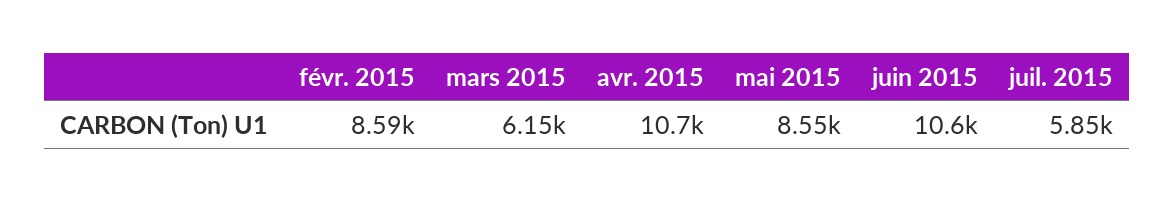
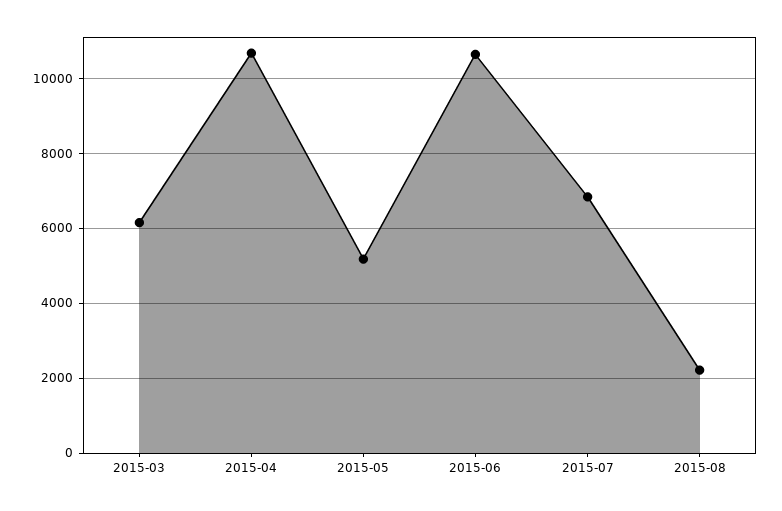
févr. 2015: 8590 -> none
mai 2015: 8550 -> 5200
juil. 2015: 5850 -> 6800
2015-08: none -> 2200

